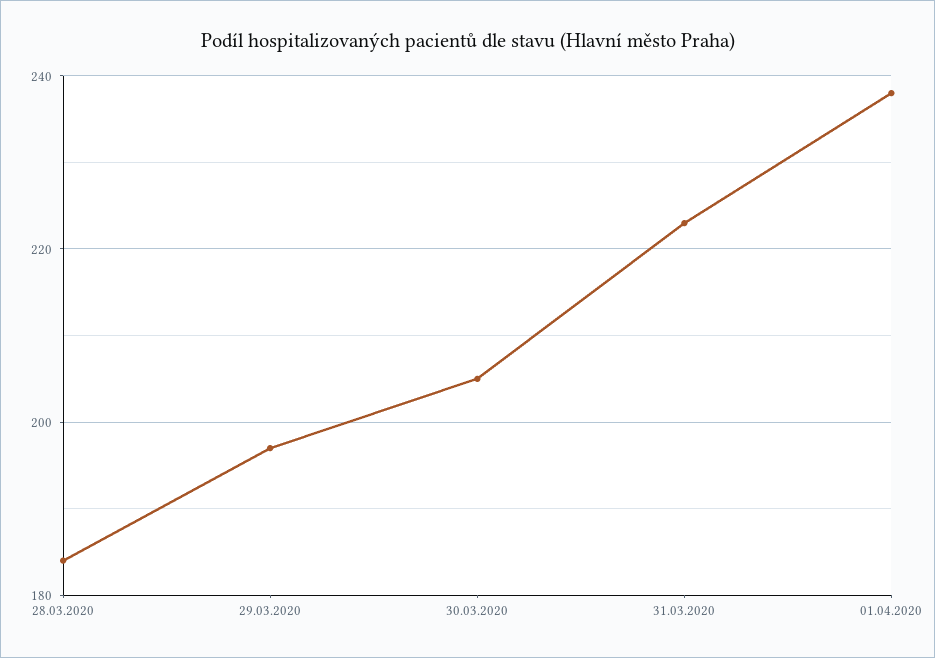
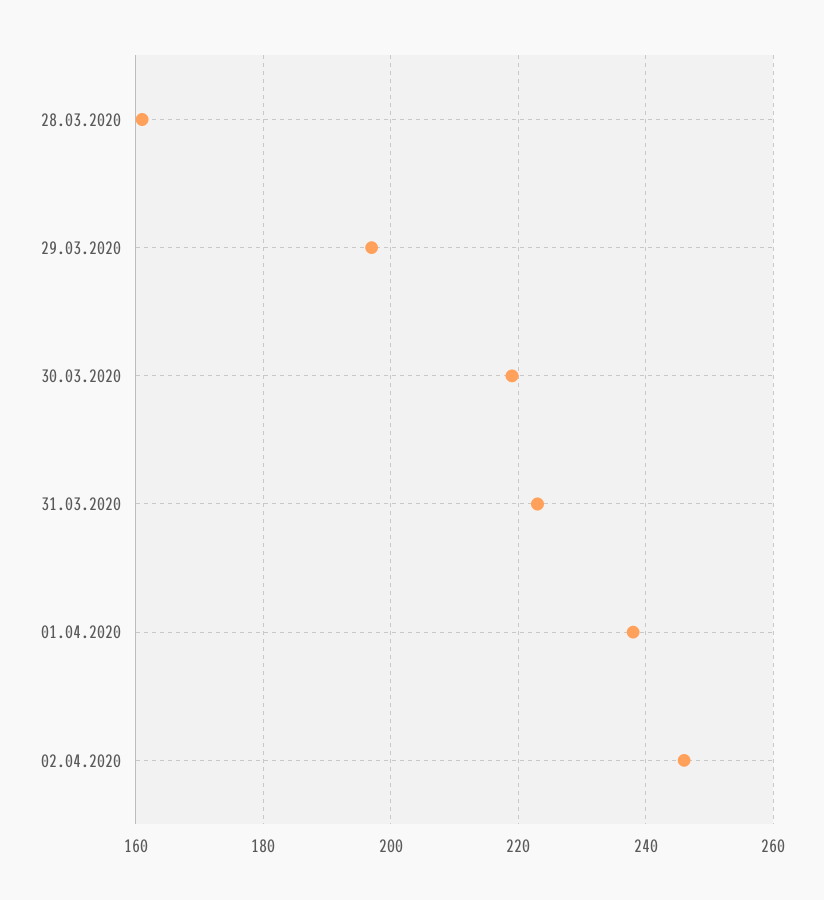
28.03.2020: 185 -> 160
30.03.2020: 205 -> 220
02.04.2020: none -> 245

